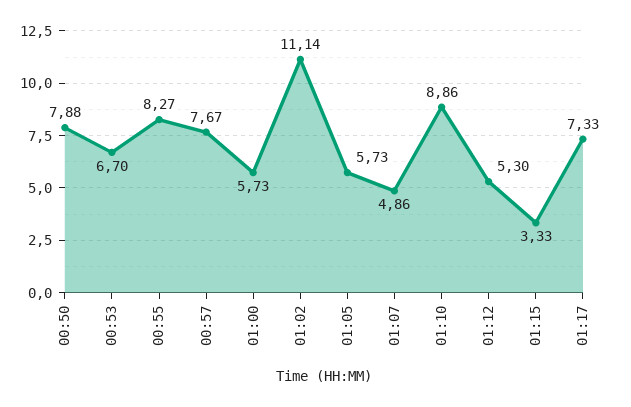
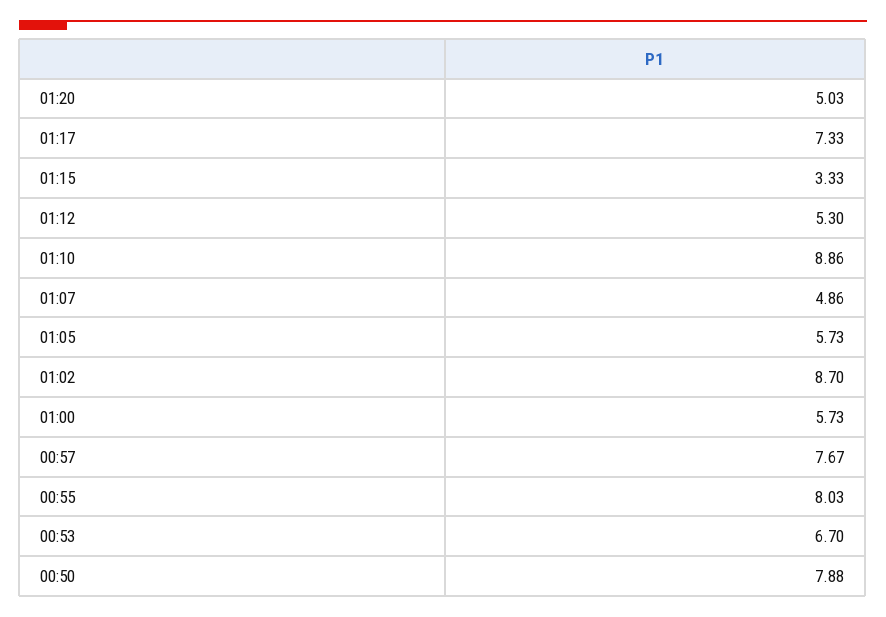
00:55: 8.27 -> 8.03
01:02: 11.14 -> 8.7
01:20: none -> 5.03

